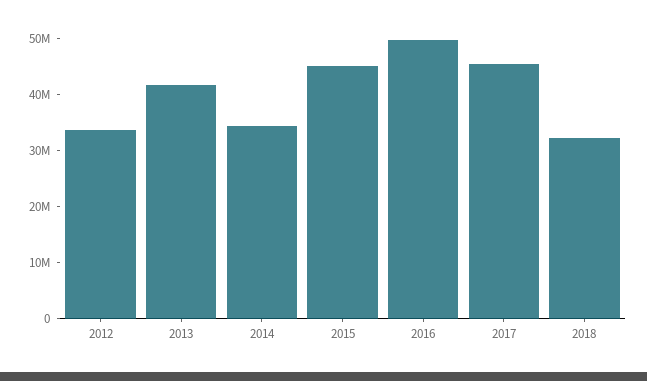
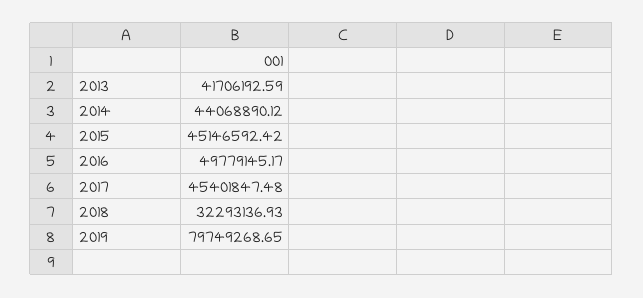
2012: 34000000 -> none
2014: 34000000 -> 44068890.12
2019: none -> 79749268.65

